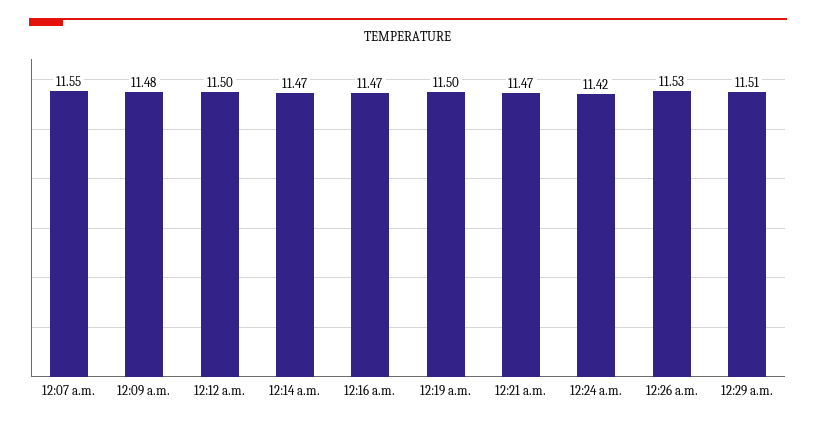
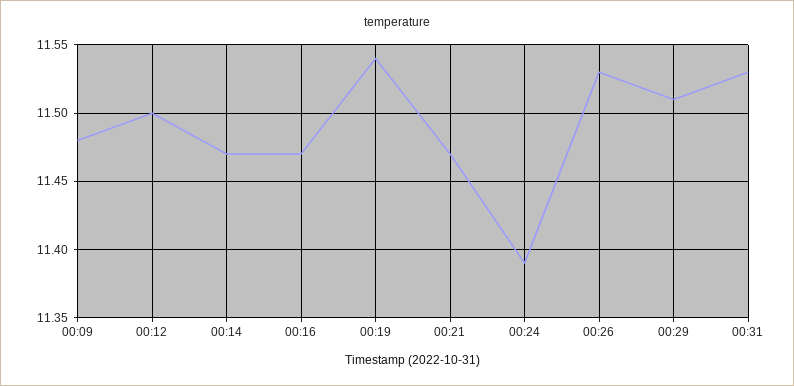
12:07 a.m.: 11.55 -> none
12:19 a.m.: 11.5 -> 11.54
12:24 a.m.: 11.42 -> 11.39
00:31: none -> 11.53

